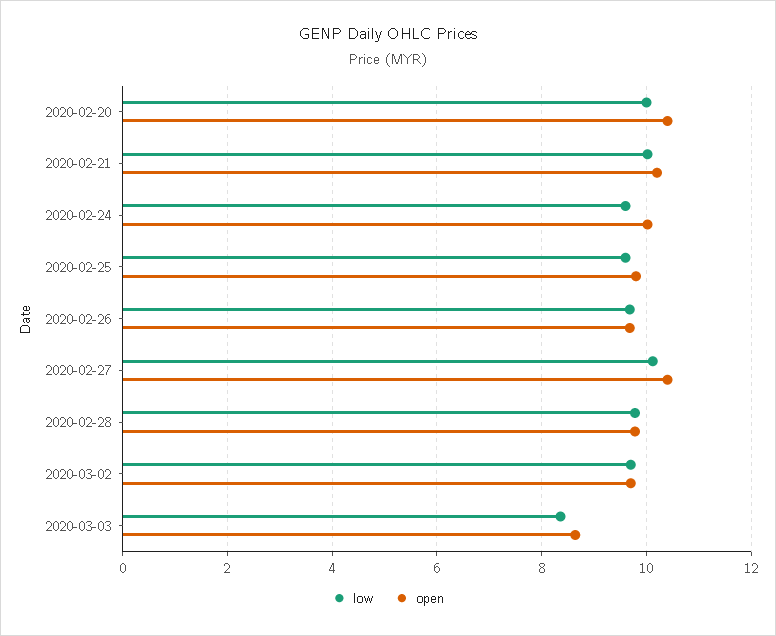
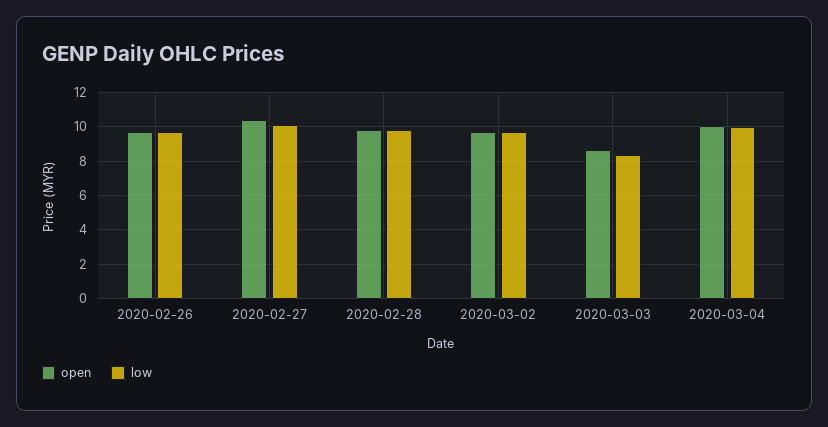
low, 2020-02-20: 10 -> none
open, 2020-02-20: 10.4 -> none
low, 2020-02-21: 10 -> none
open, 2020-02-21: 10.2 -> none
low, 2020-02-24: 9.6 -> none
open, 2020-02-24: 10 -> none
low, 2020-02-25: 9.6 -> none
open, 2020-02-25: 9.8 -> none
open, 2020-03-04: none -> 10
low, 2020-03-04: none -> 10

